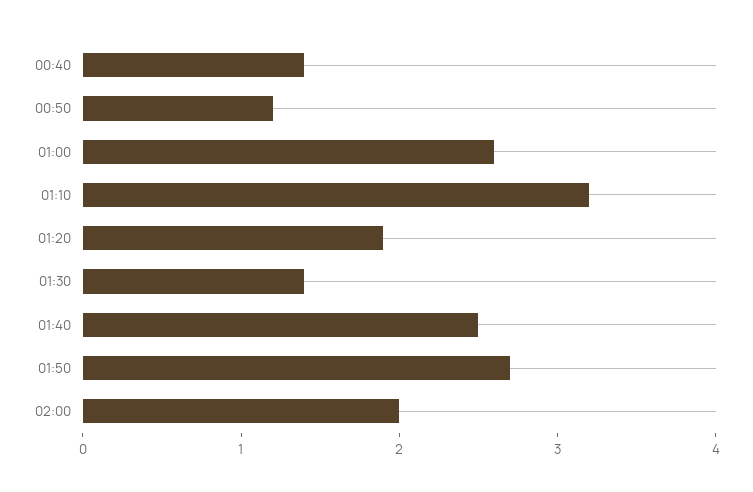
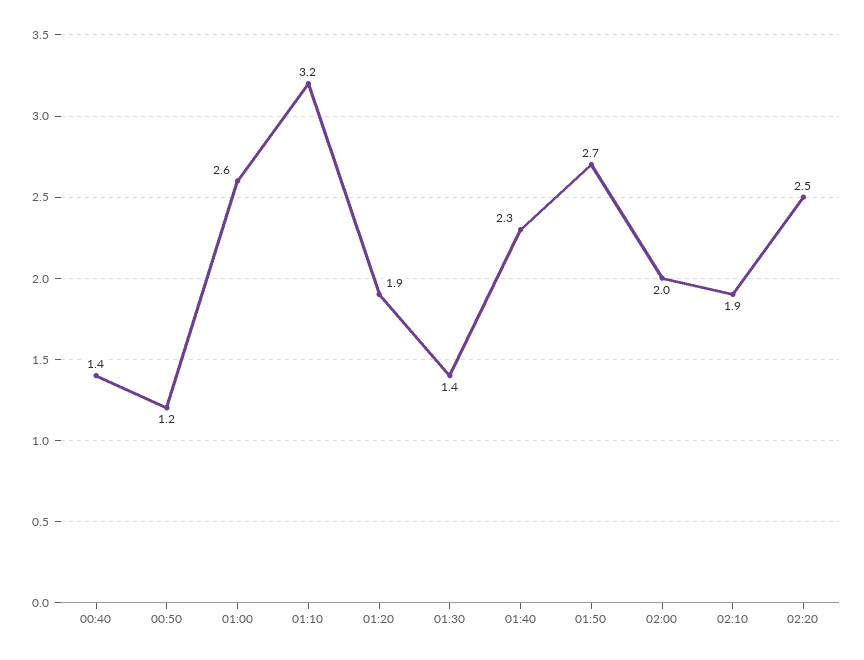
01:40: 2.5 -> 2.3
02:10: none -> 1.9
02:20: none -> 2.5

